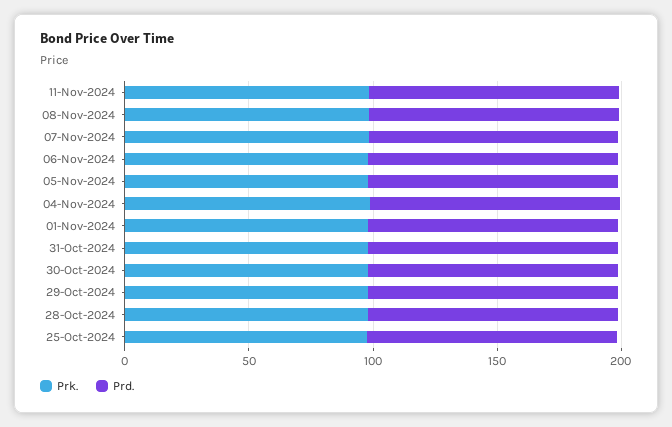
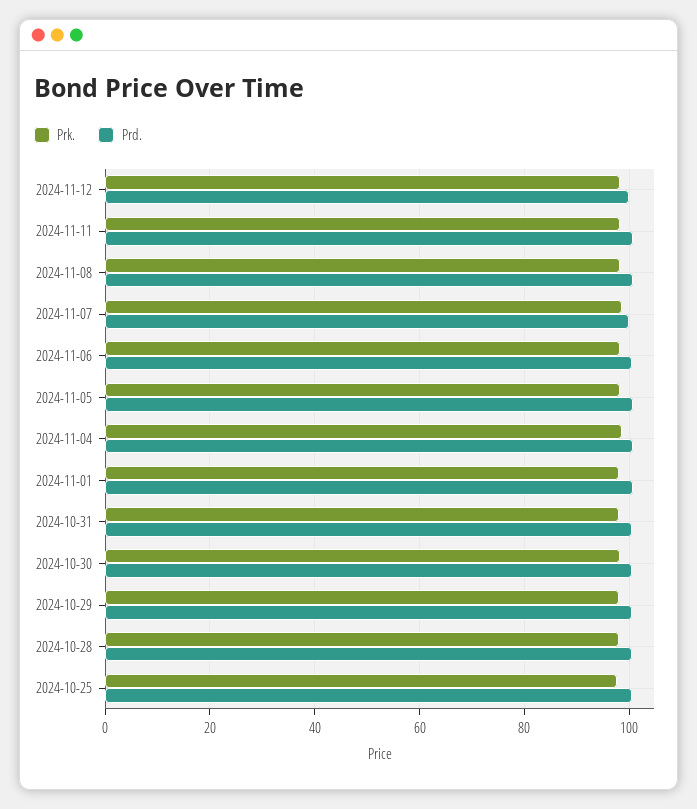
Prk., 2024-11-12: none -> 98
Prd., 2024-11-12: none -> 100

